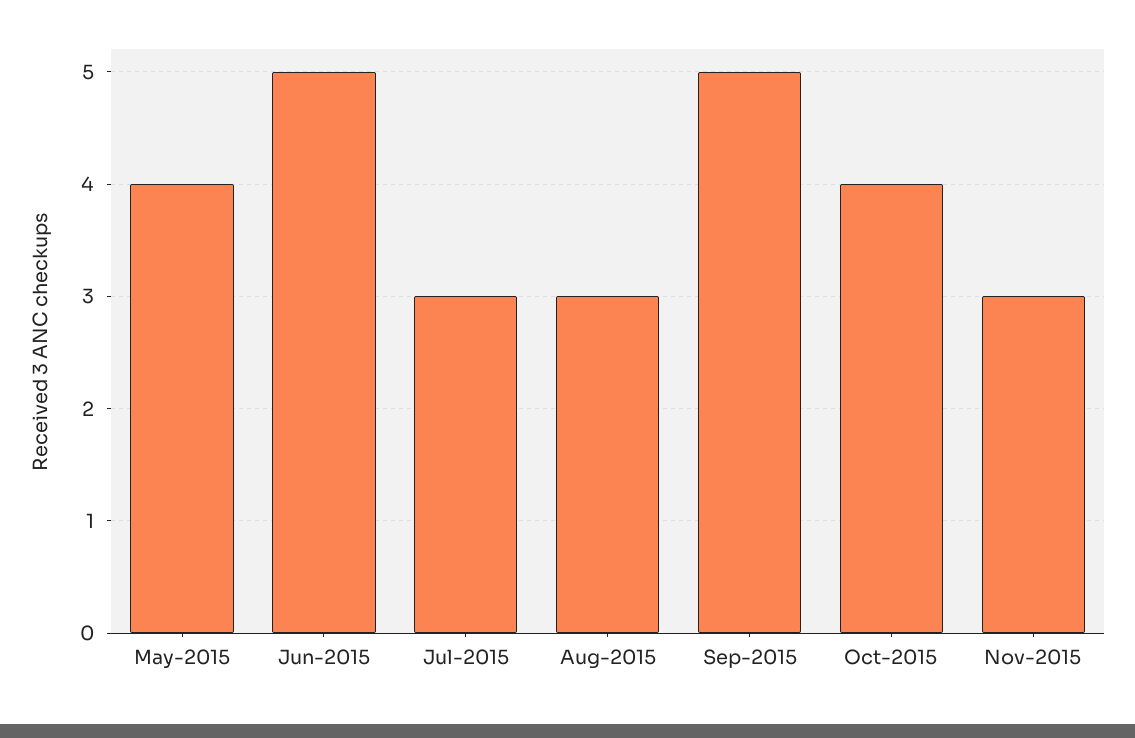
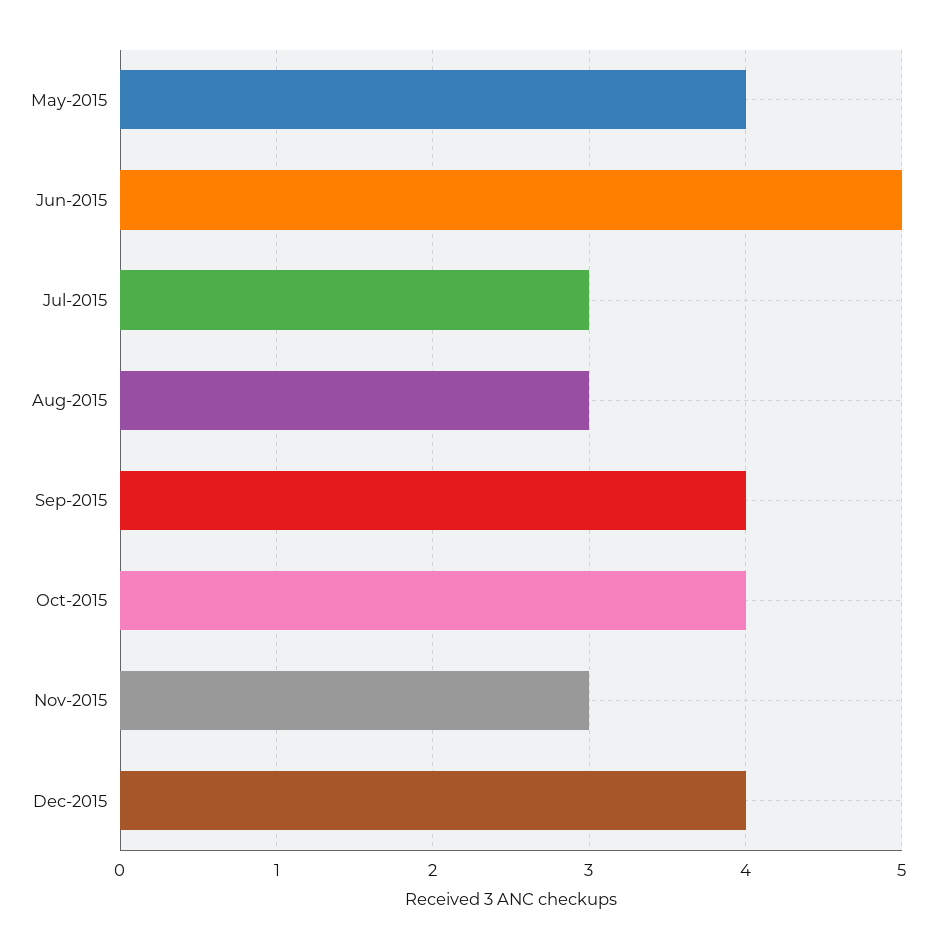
Sep-2015: 5 -> 4
Dec-2015: none -> 4

